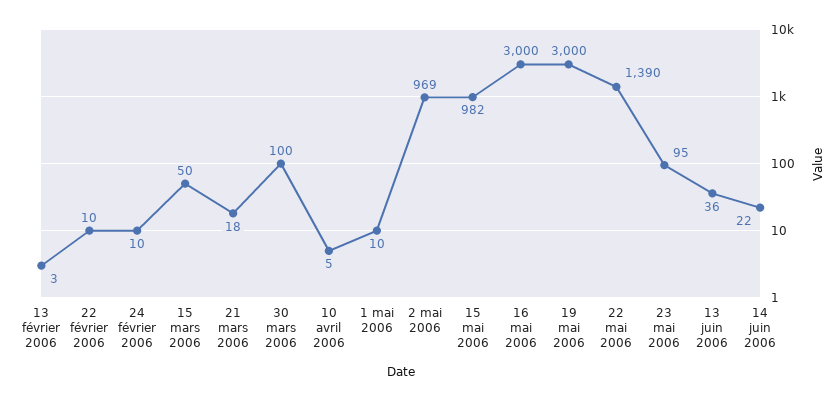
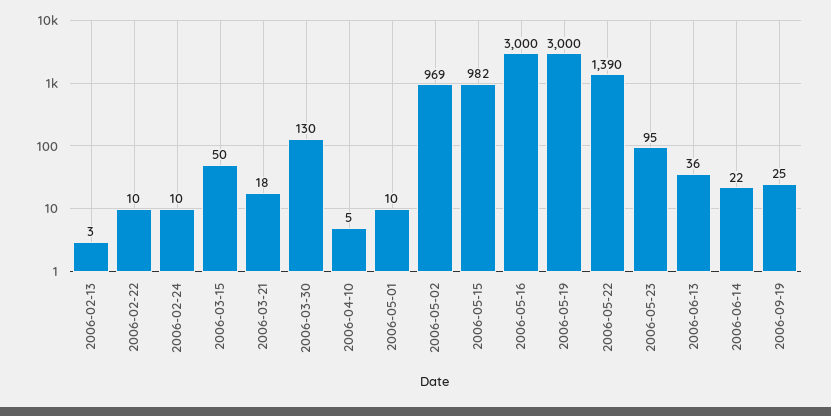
30 mars 2006: 100 -> 130
2006-09-19: none -> 25

